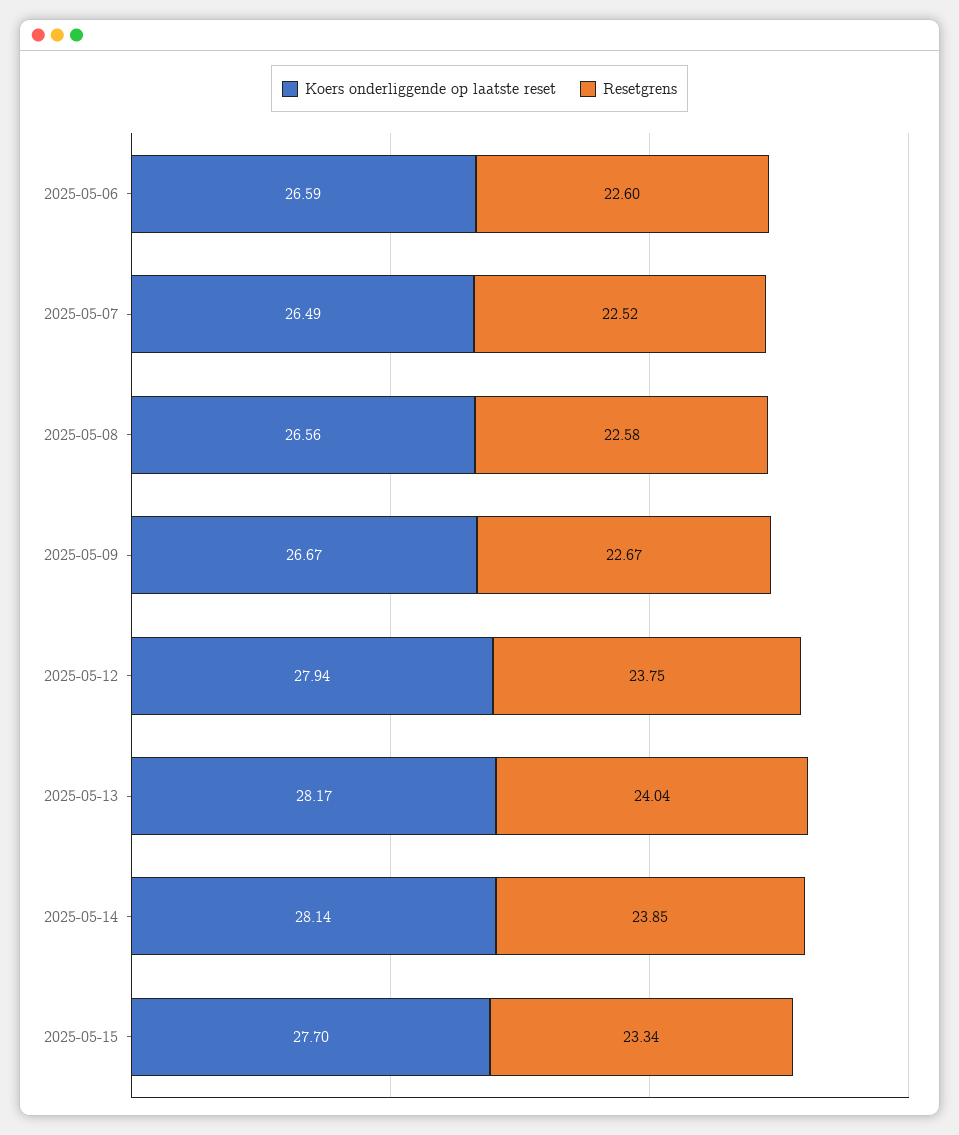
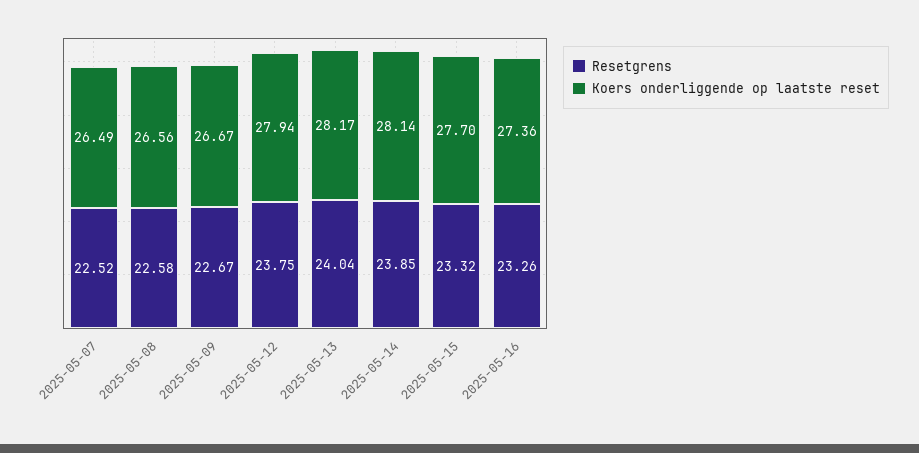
Koers onderliggende op laatste reset, 2025-05-06: 26.59 -> none
Resetgrens, 2025-05-06: 22.6 -> none
Resetgrens, 2025-05-15: 23.34 -> 23.32
Resetgrens, 2025-05-16: none -> 23.26
Koers onderliggende op laatste reset, 2025-05-16: none -> 27.36

